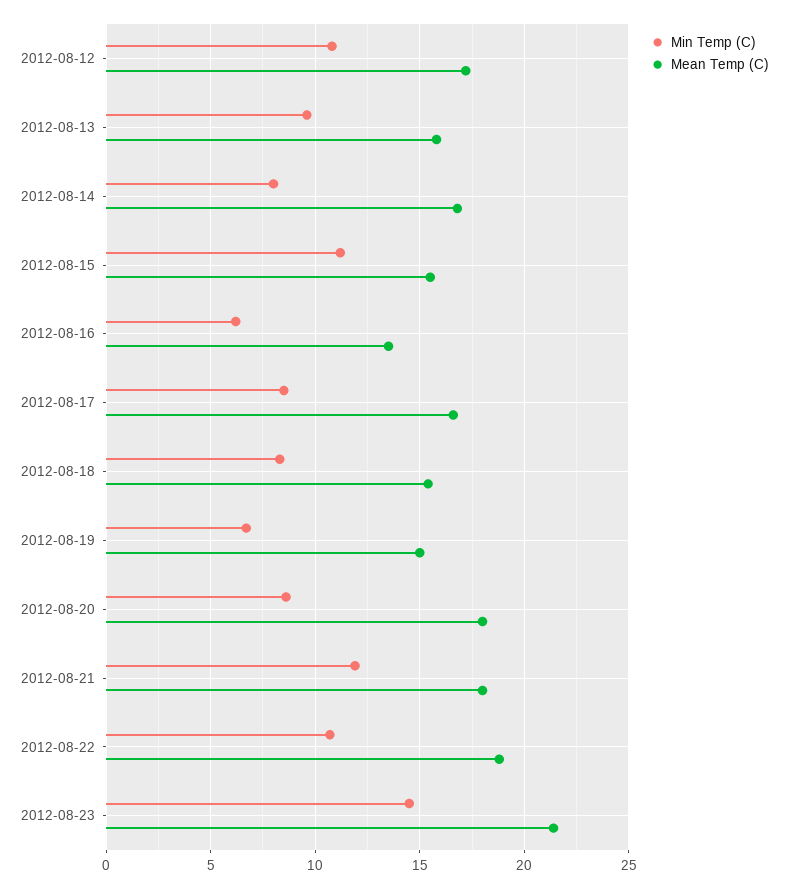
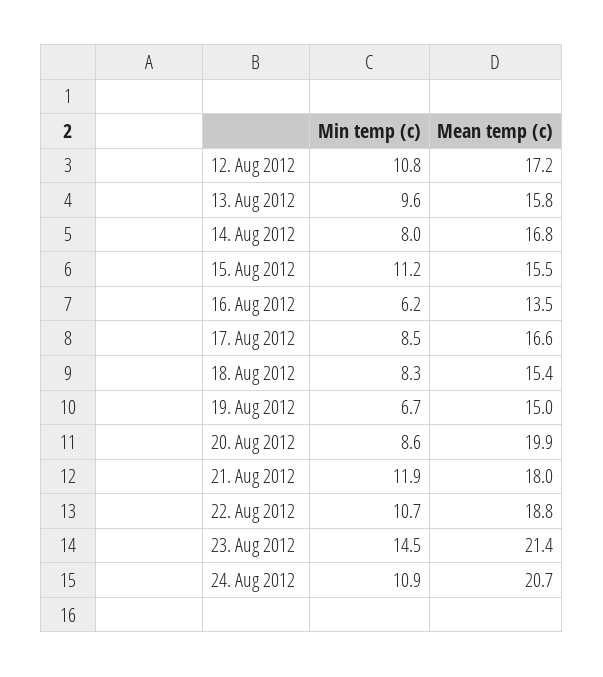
Mean Temp (C), 2012-08-20: 18 -> 19.9
Min Temp (C), 24. Aug 2012: none -> 10.9
Mean Temp (C), 24. Aug 2012: none -> 20.7

